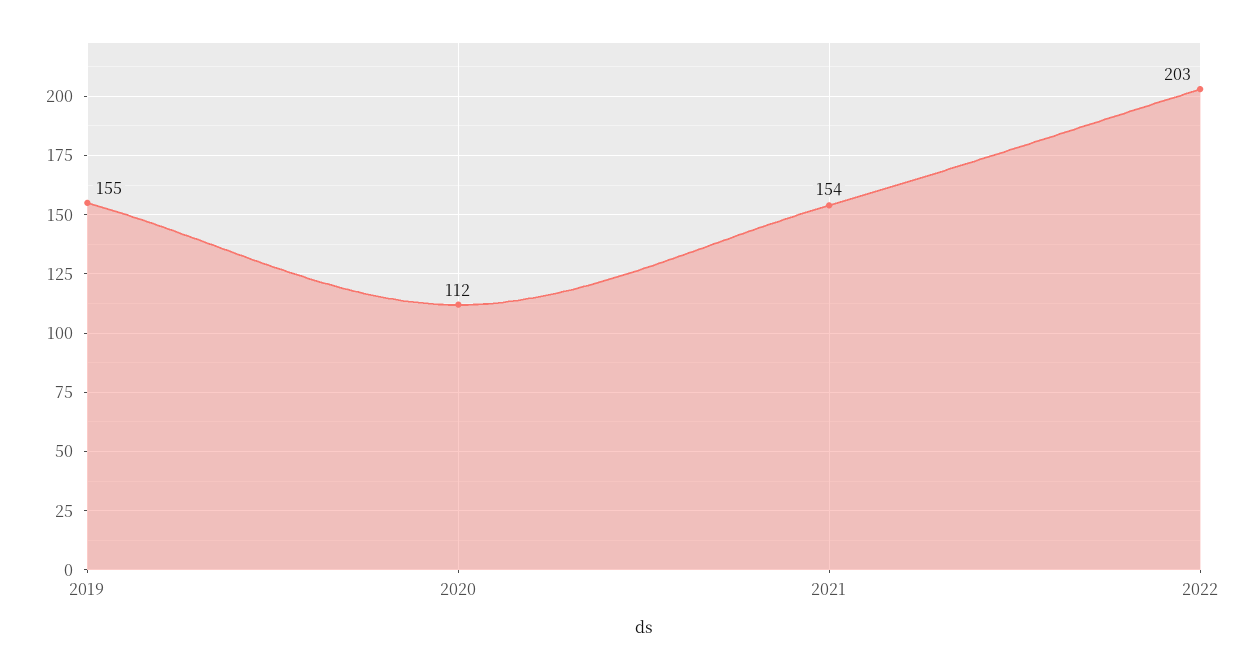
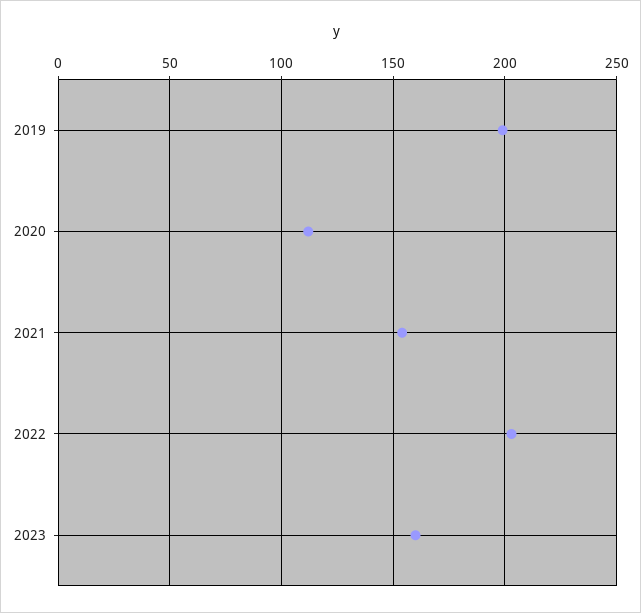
2019: 155 -> 200
2023: none -> 160

